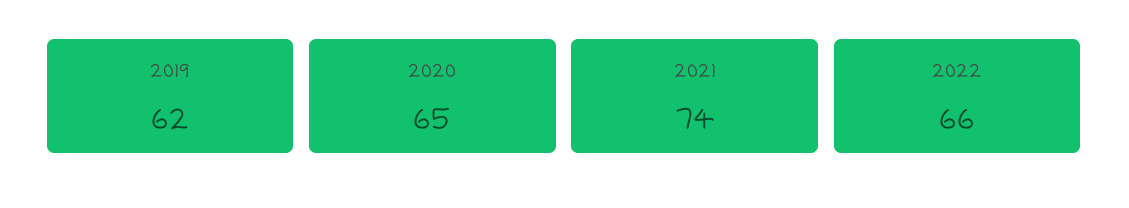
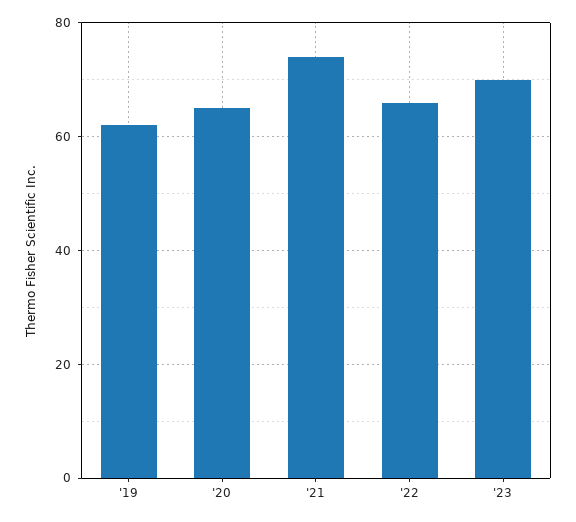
'23: none -> 70

